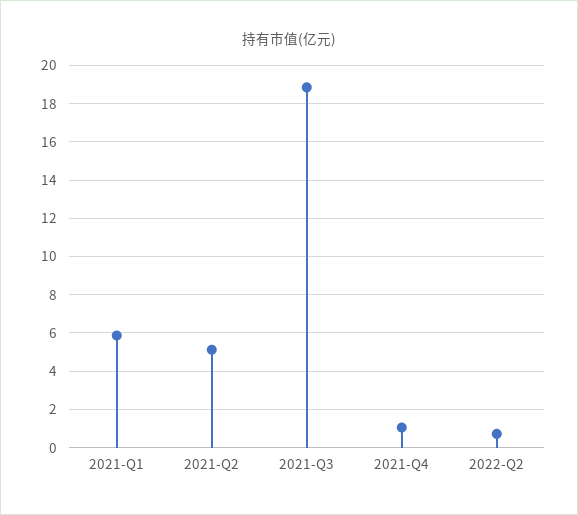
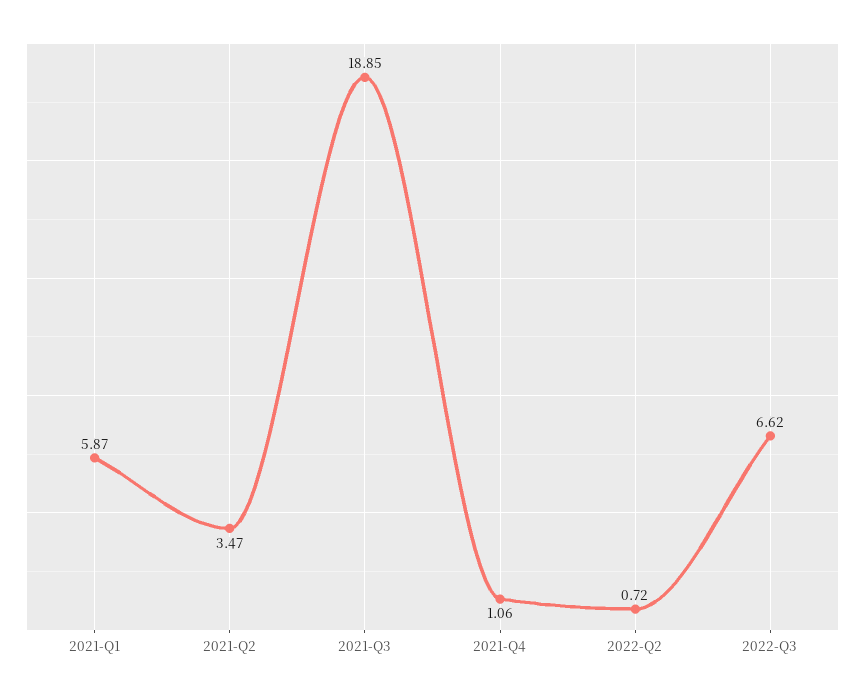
2021-Q2: 5 -> 3.47
2022-Q3: none -> 6.62

